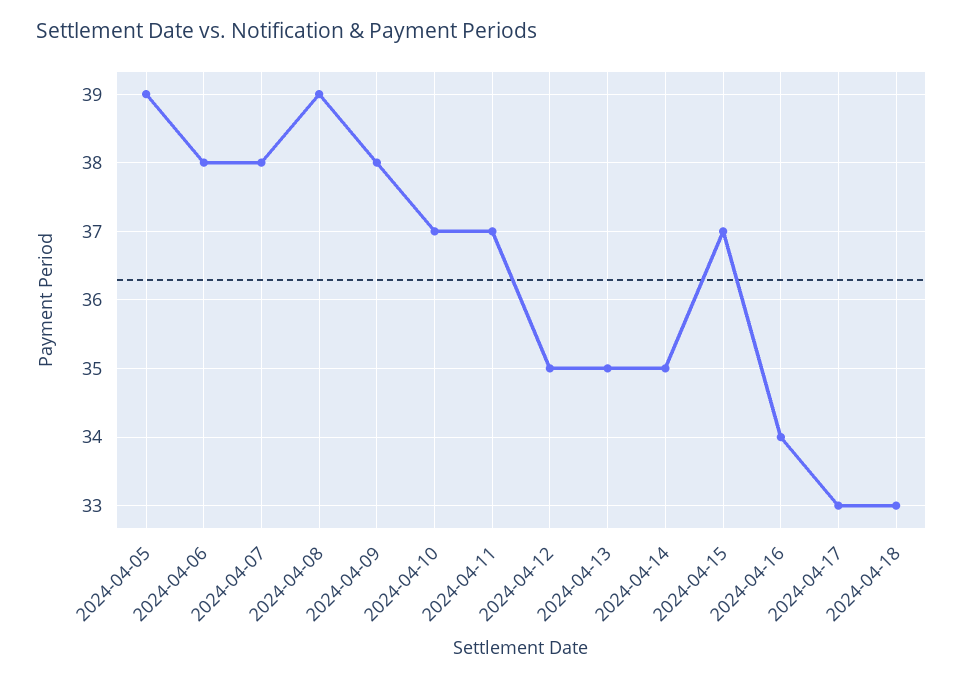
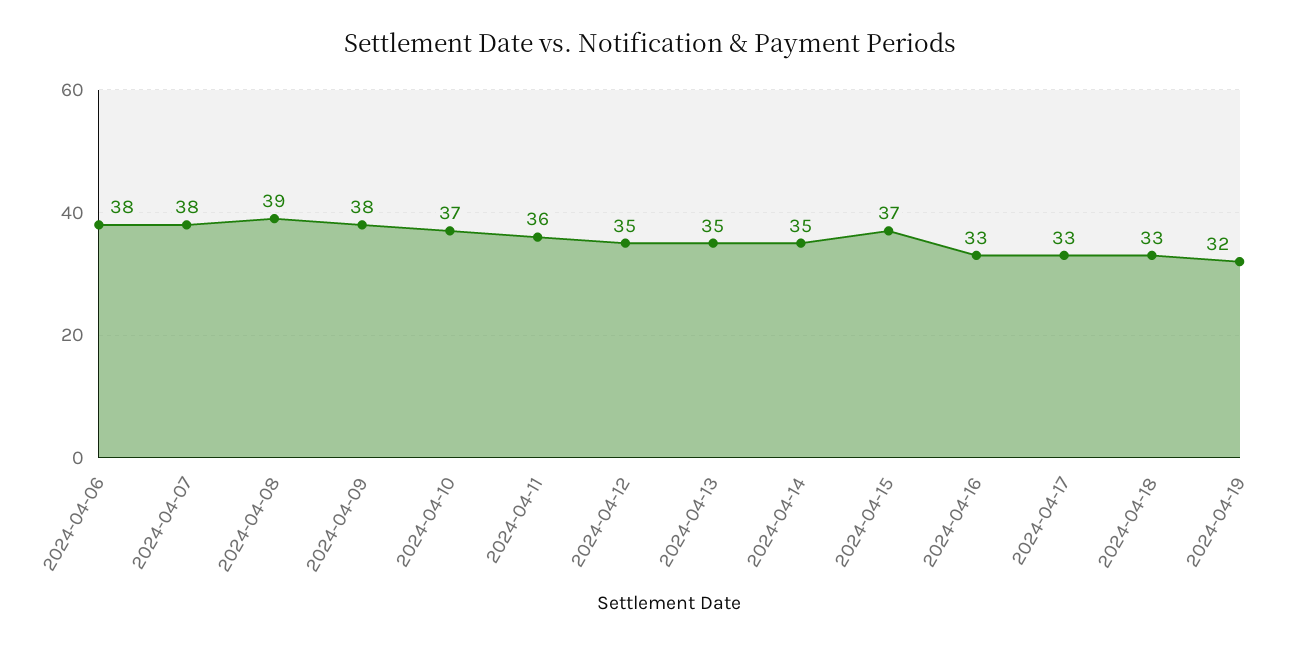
2024-04-05: 39 -> none
2024-04-11: 37 -> 36
2024-04-16: 34 -> 33
2024-04-19: none -> 32

